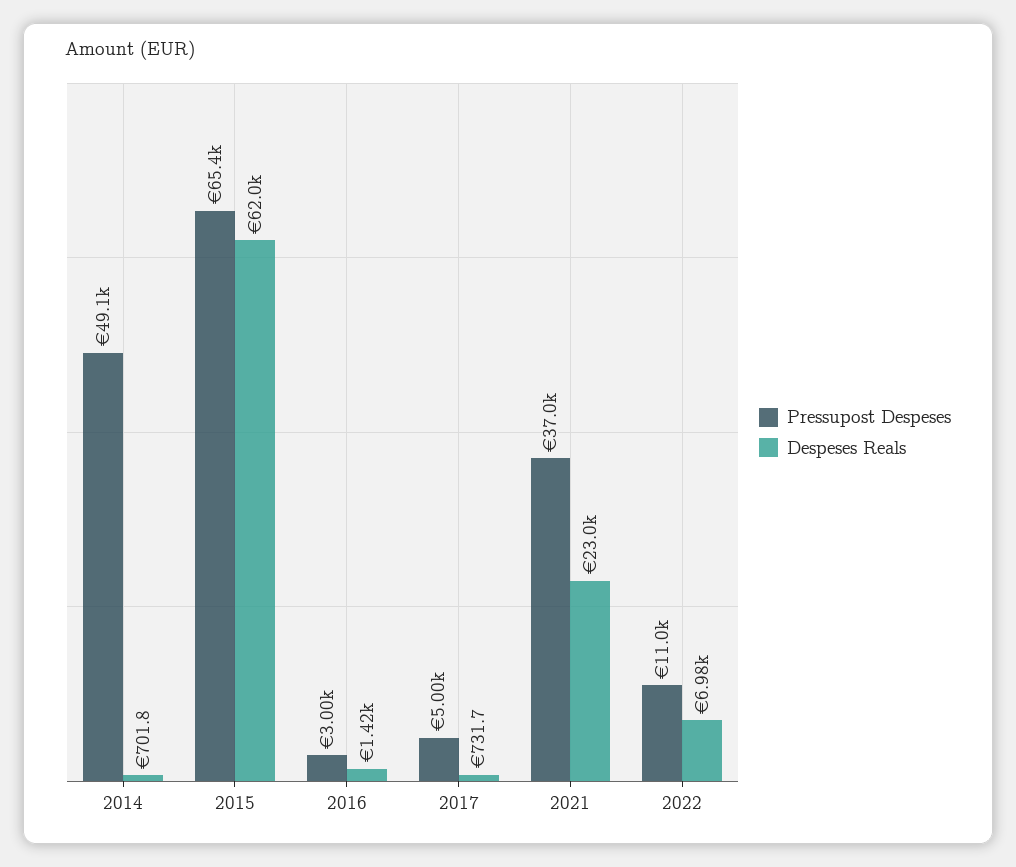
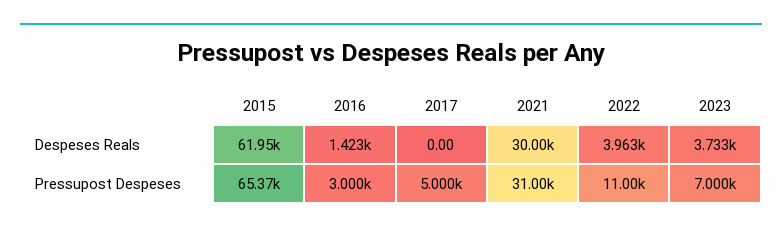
Pressupost Despeses, 2014: 49100 -> none
Despeses Reals, 2014: 701.8 -> none
Despeses Reals, 2017: 731.7 -> 0
Pressupost Despeses, 2021: 37000 -> 31000
Despeses Reals, 2021: 23000 -> 30000
Despeses Reals, 2022: 6980 -> 3963
Despeses Reals, 2023: none -> 3733
Pressupost Despeses, 2023: none -> 7000

